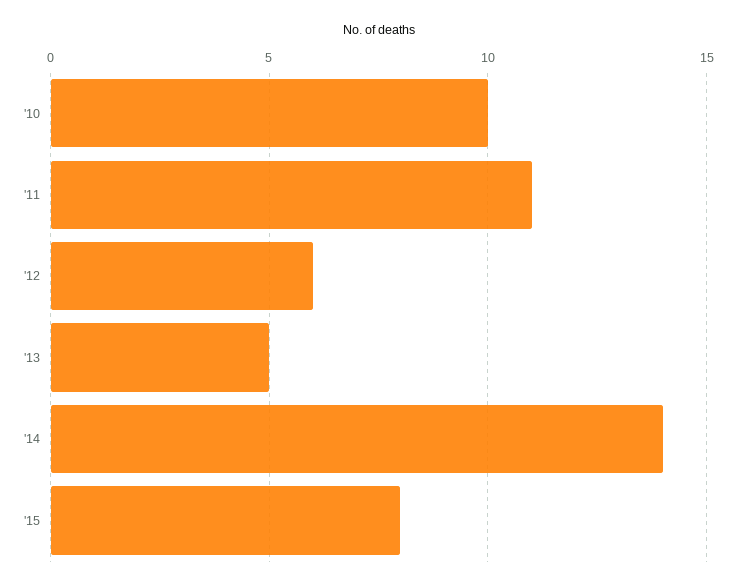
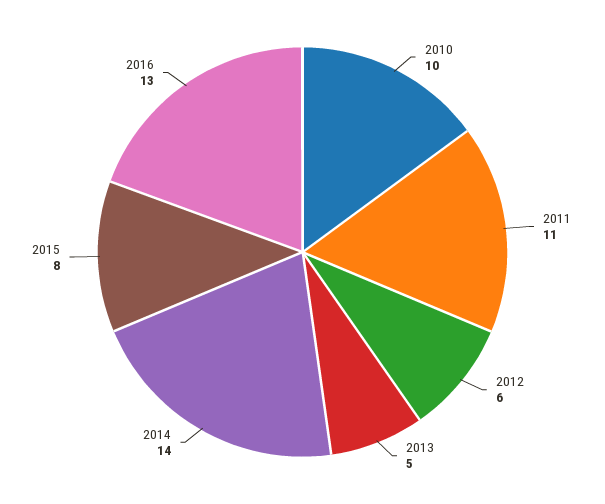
2016: none -> 13

